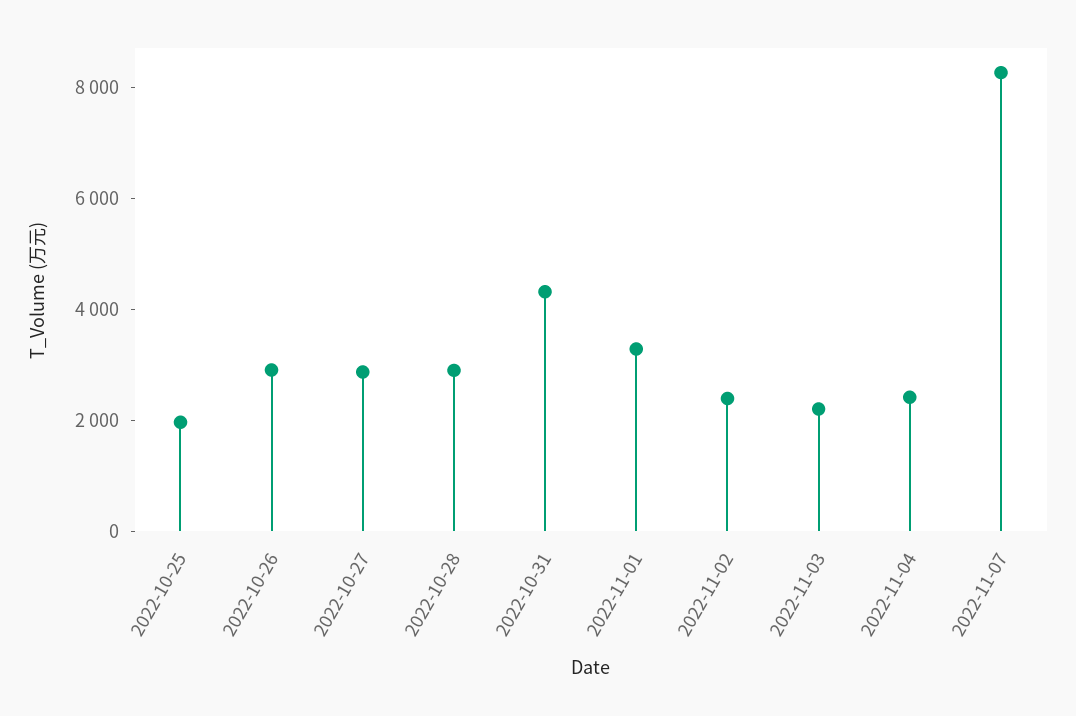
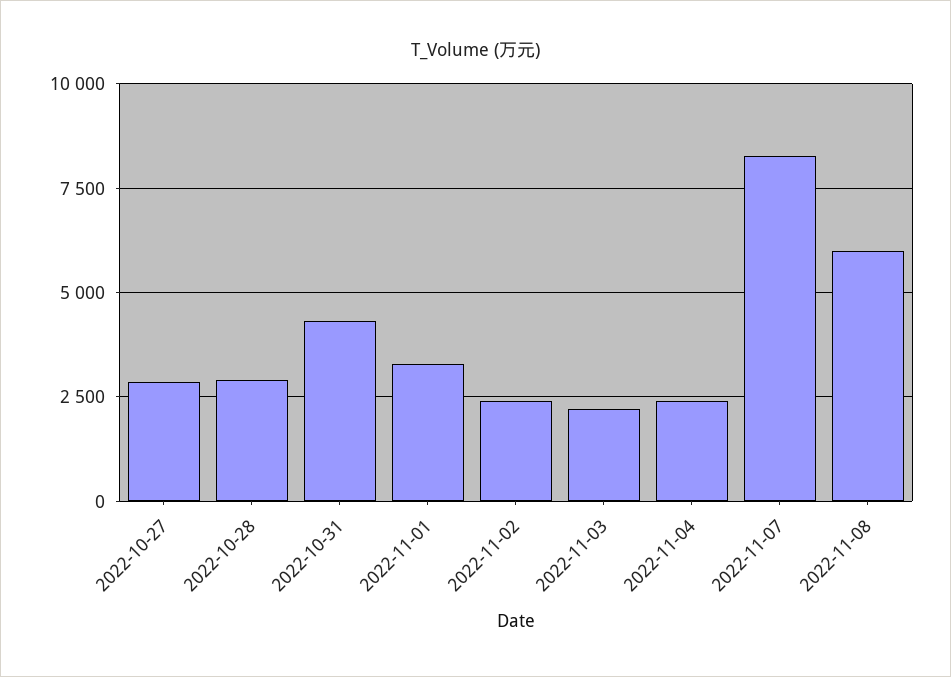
2022-10-25: 2000 -> none
2022-10-26: 3000 -> none
2022-11-08: none -> 6000

